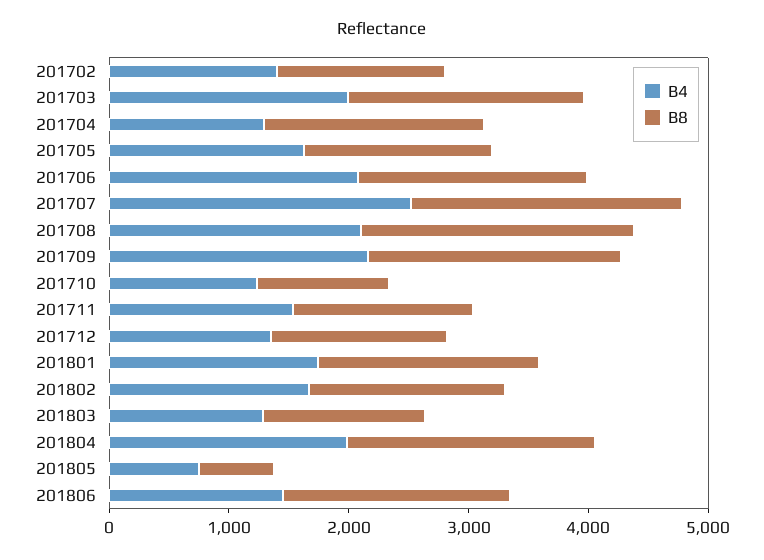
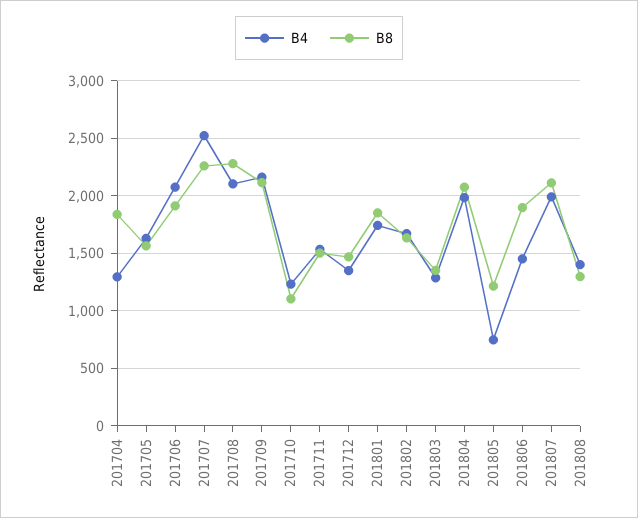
B4, 201702: 1400 -> none
B8, 201702: 1400 -> none
B4, 201703: 2000 -> none
B8, 201703: 2000 -> none
B8, 201805: 600 -> 1200
B4, 201807: none -> 2000
B8, 201807: none -> 2100
B4, 201808: none -> 1400
B8, 201808: none -> 1300

